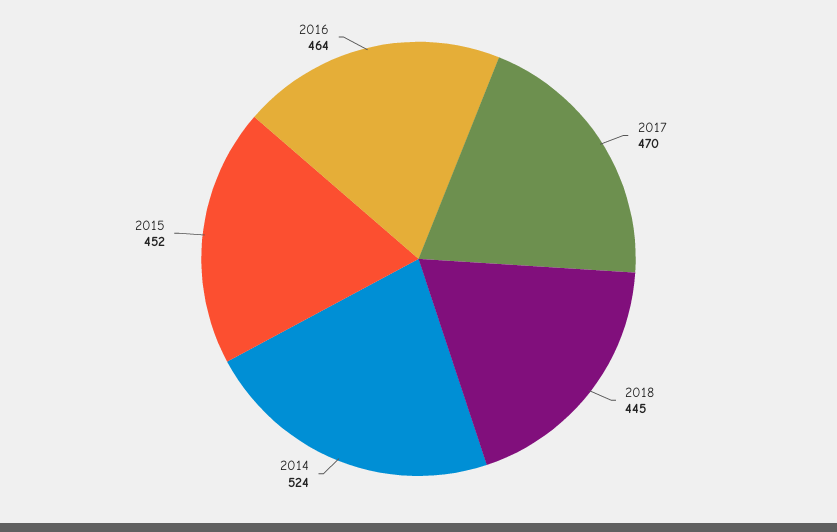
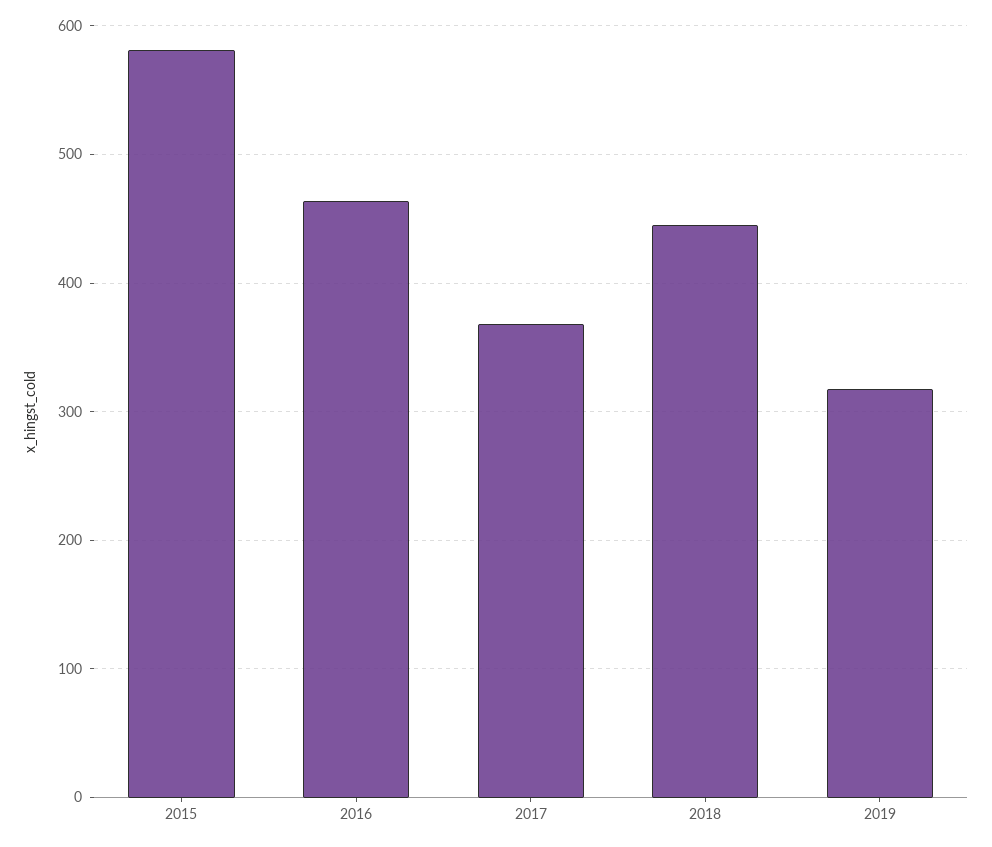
2017: 470 -> 370
2014: 524 -> none
2015: 452 -> 580
2019: none -> 320

